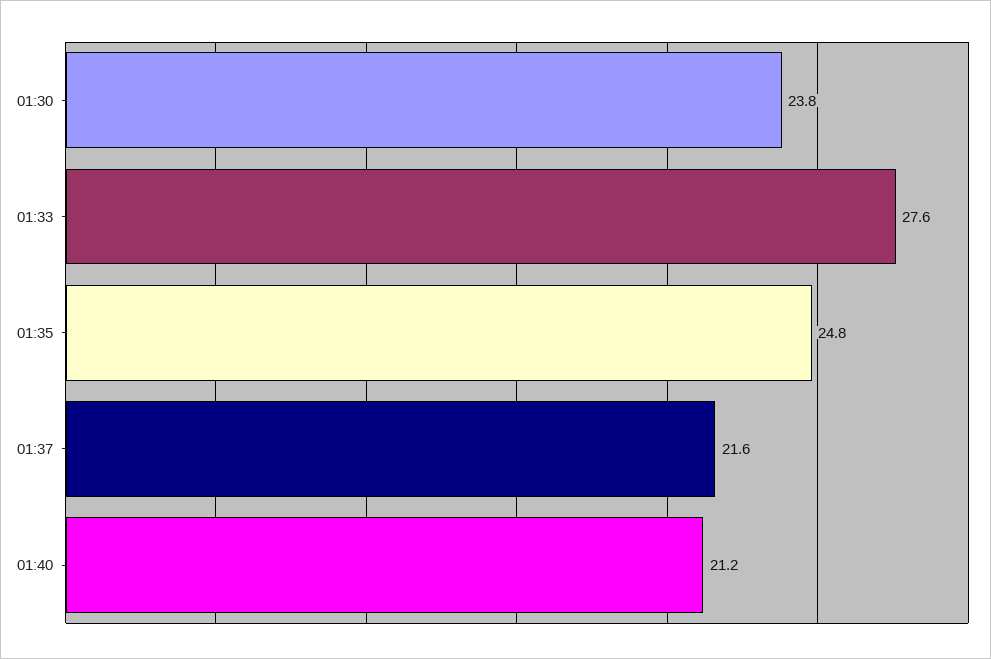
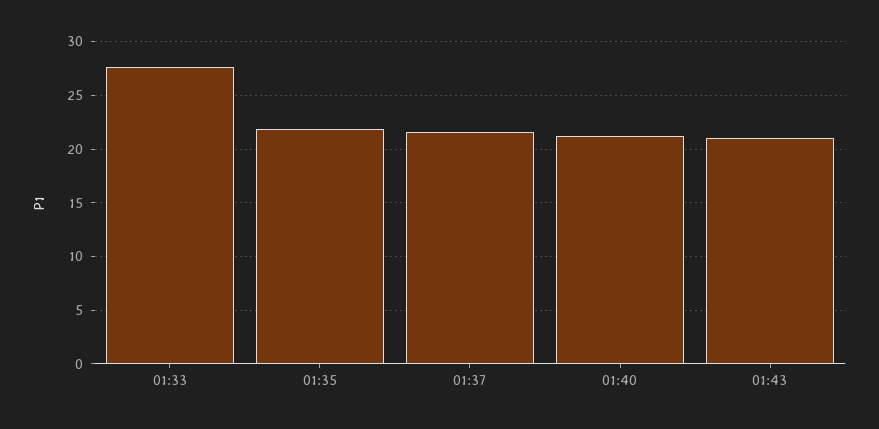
01:30: 23.8 -> none
01:35: 24.8 -> 22
01:43: none -> 21

